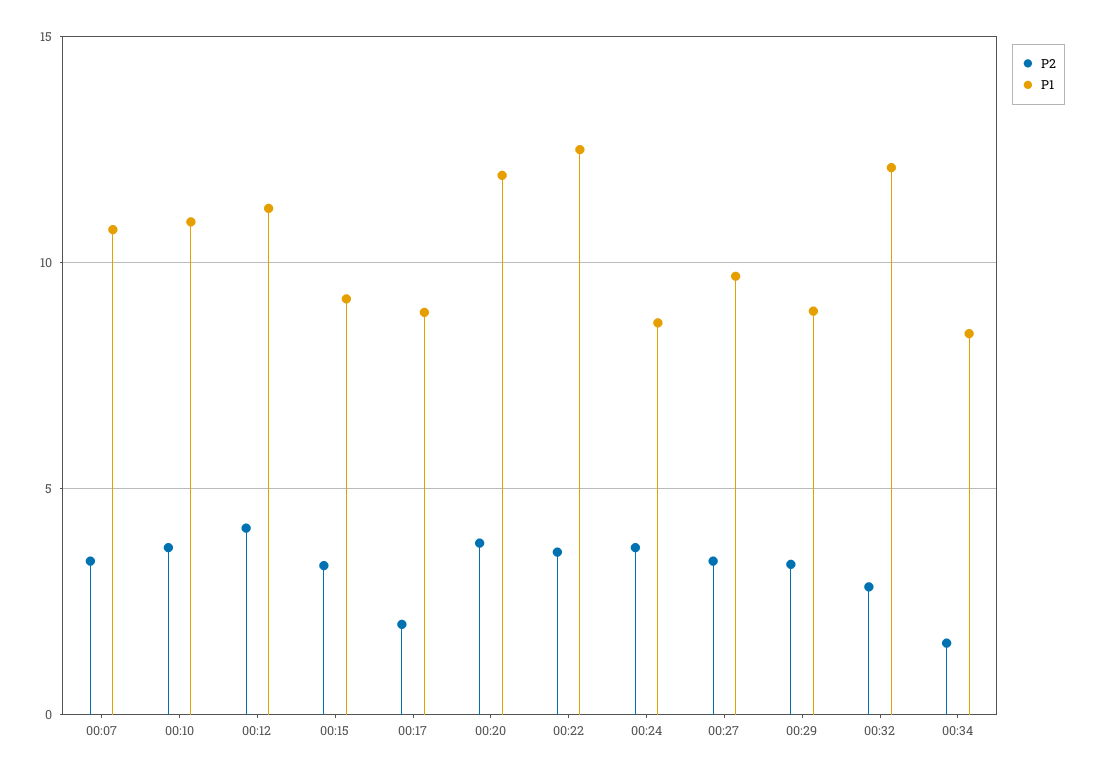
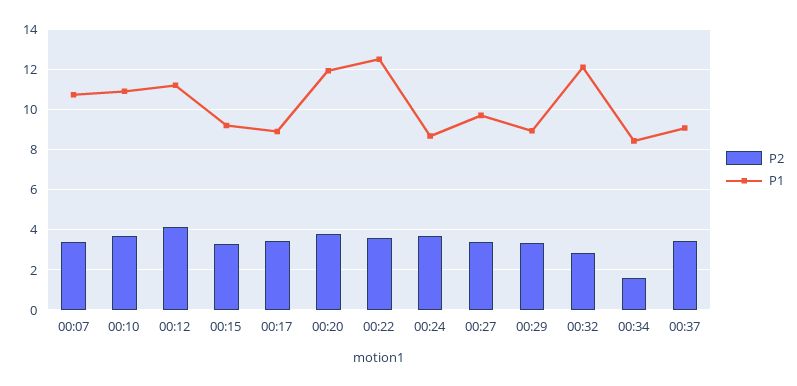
P2, 00:17: 2 -> 3.5
P2, 00:37: none -> 3.5
P1, 00:37: none -> 9

